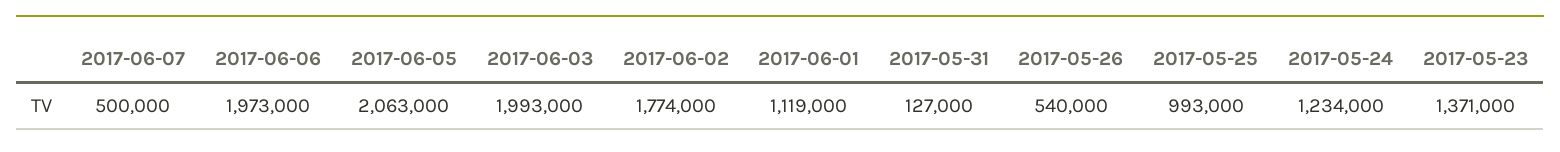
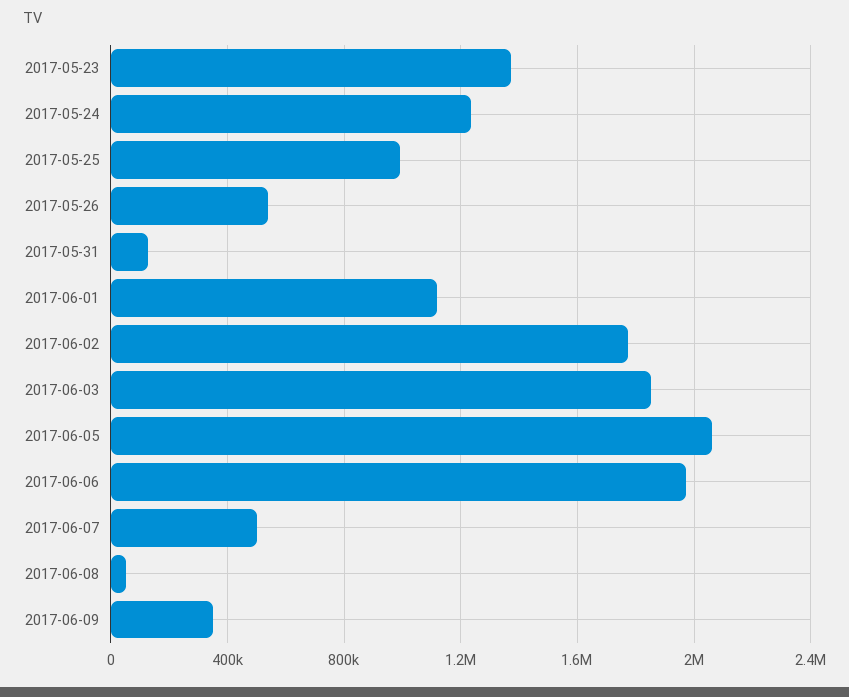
2017-06-03: 1993000 -> 1850000
2017-06-08: none -> 50000
2017-06-09: none -> 350000

